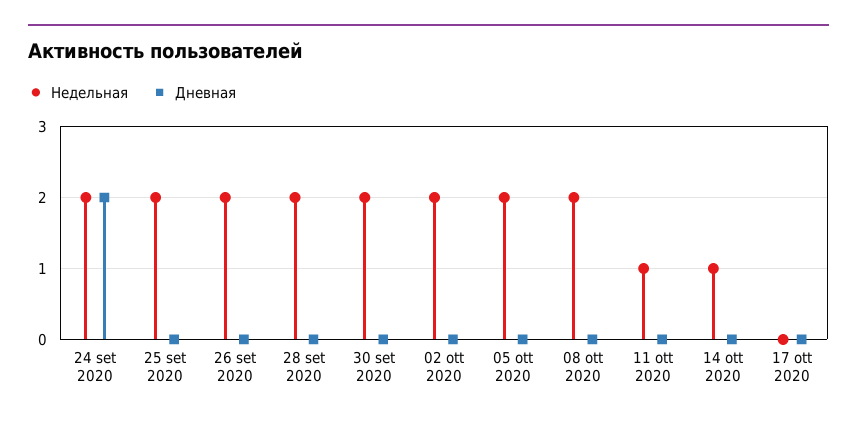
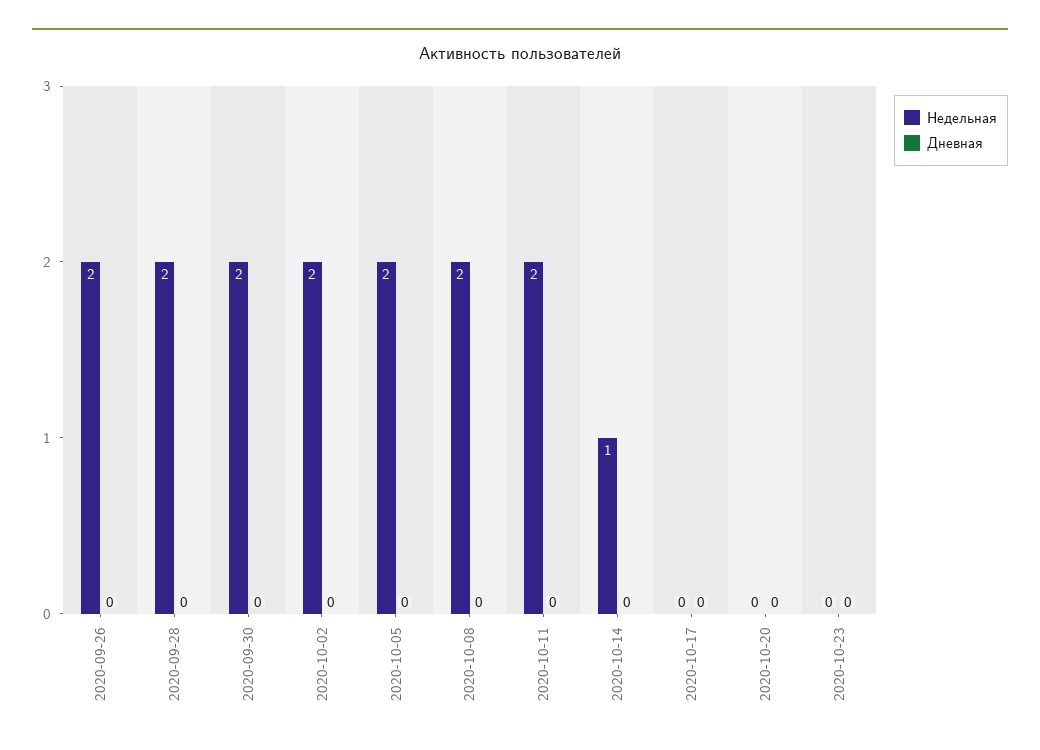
Недельная, 24 set 2020: 2 -> none
Дневная, 24 set 2020: 2 -> none
Недельная, 25 set 2020: 2 -> none
Дневная, 25 set 2020: 0 -> none
Недельная, 11 ott 2020: 1 -> 2
Недельная, 2020-10-20: none -> 0
Дневная, 2020-10-20: none -> 0
Недельная, 2020-10-23: none -> 0
Дневная, 2020-10-23: none -> 0

